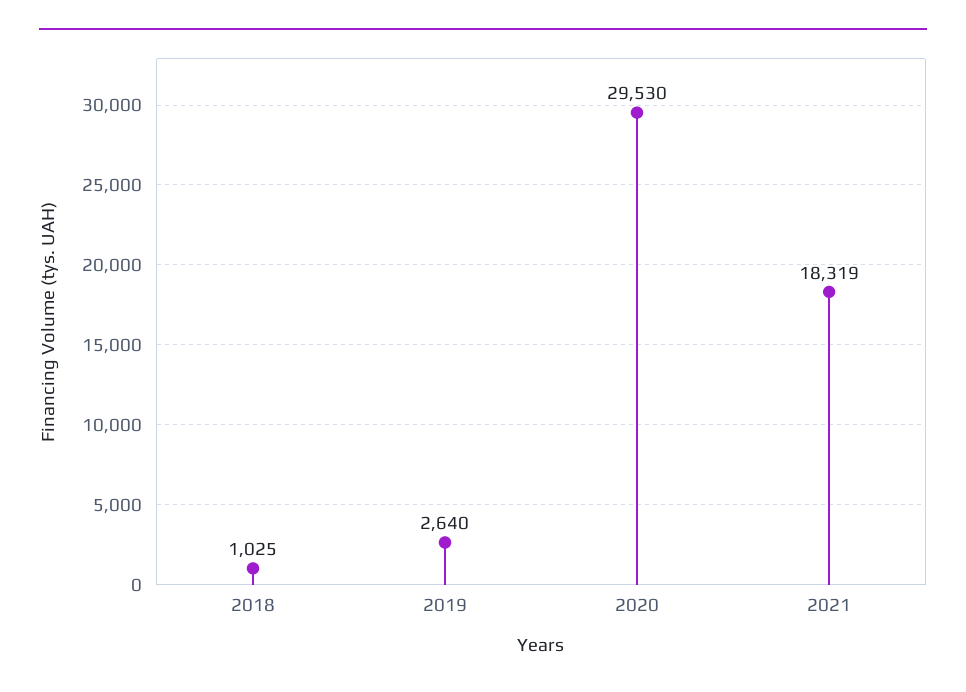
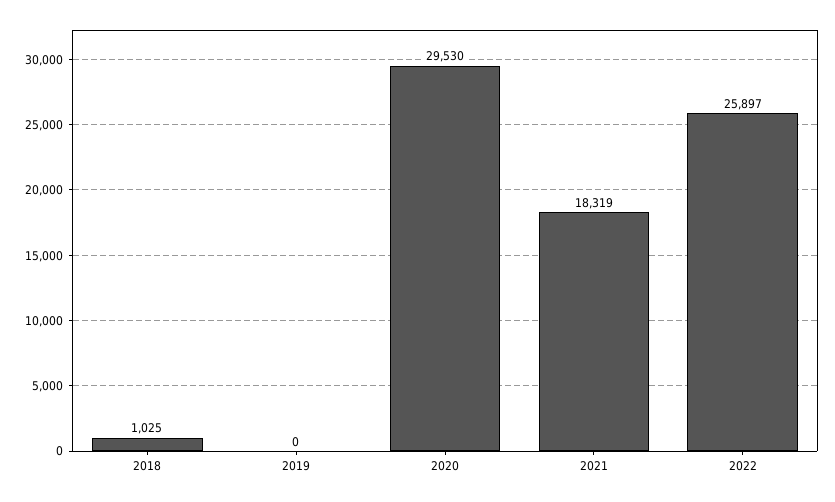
2019: 2640 -> 0
2022: none -> 25897

